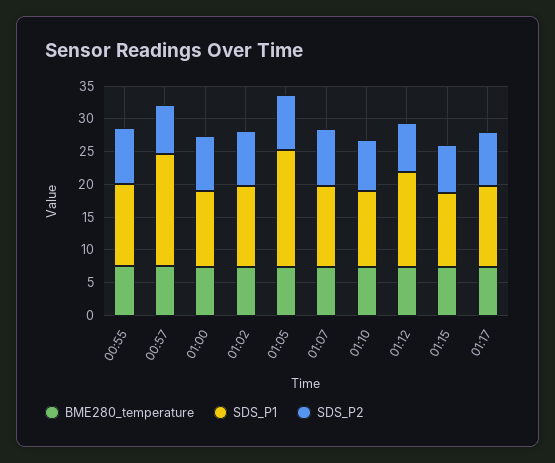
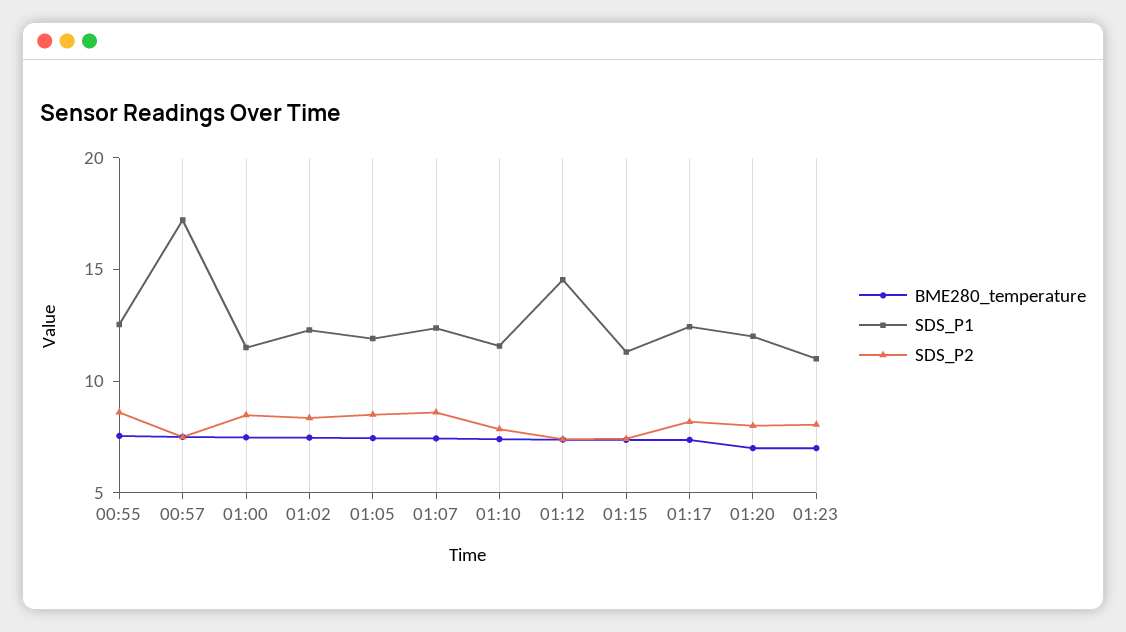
SDS_P1, 01:05: 17.5 -> 12
BME280_temperature, 01:20: none -> 7
SDS_P1, 01:20: none -> 12
SDS_P2, 01:20: none -> 8
BME280_temperature, 01:23: none -> 7
SDS_P1, 01:23: none -> 11
SDS_P2, 01:23: none -> 8

